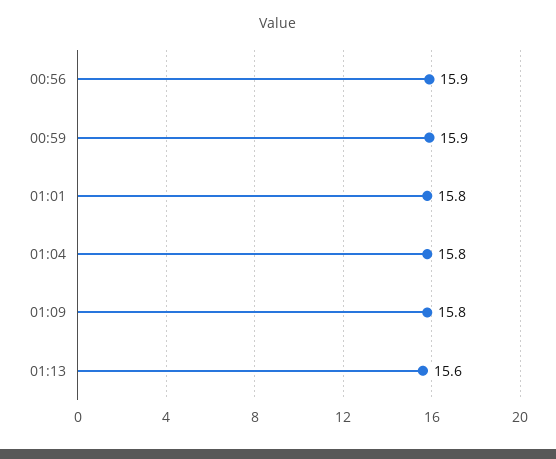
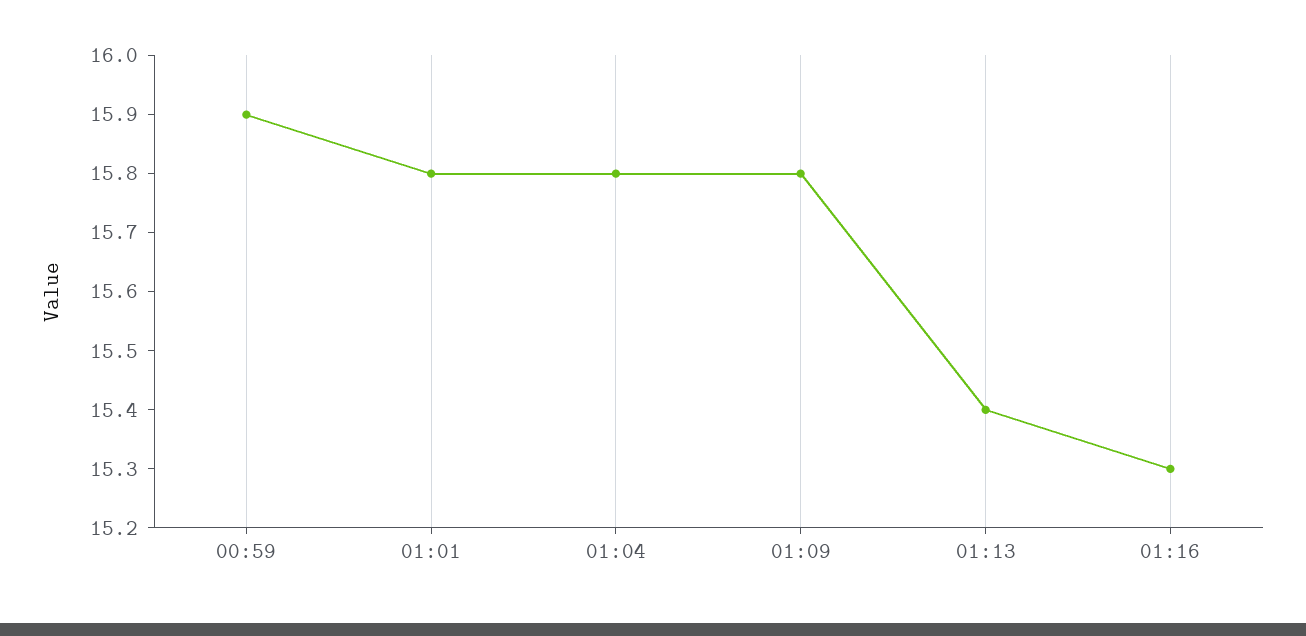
00:56: 15.9 -> none
01:13: 15.6 -> 15.4
01:16: none -> 15.3

